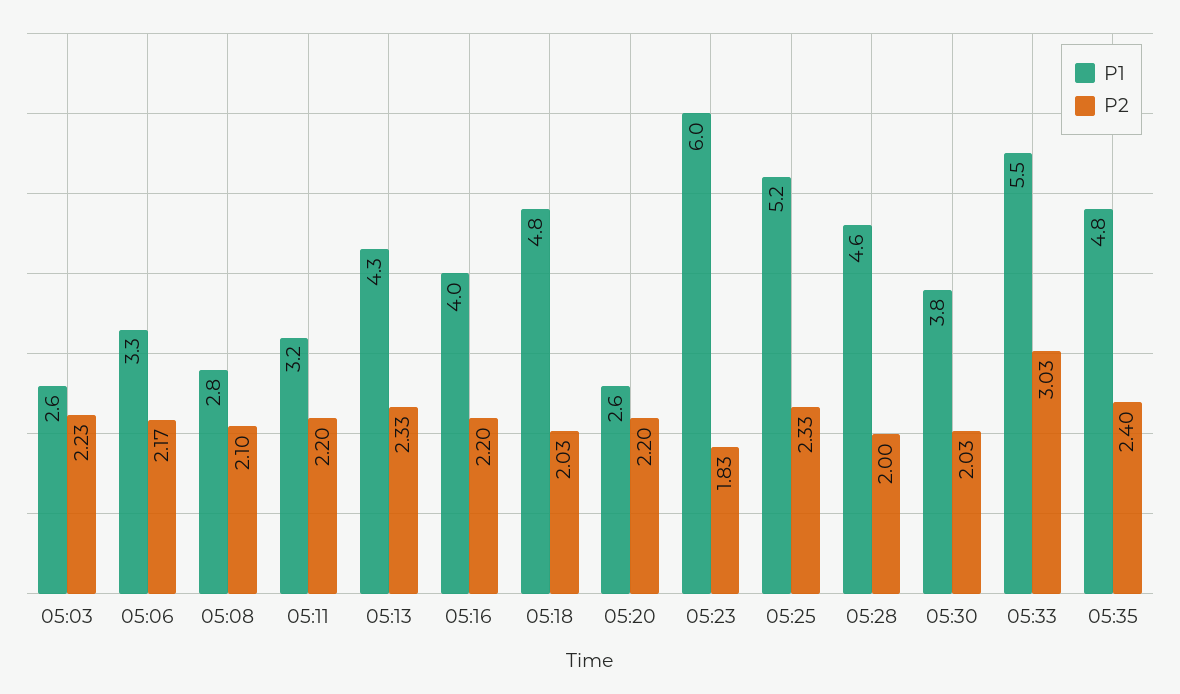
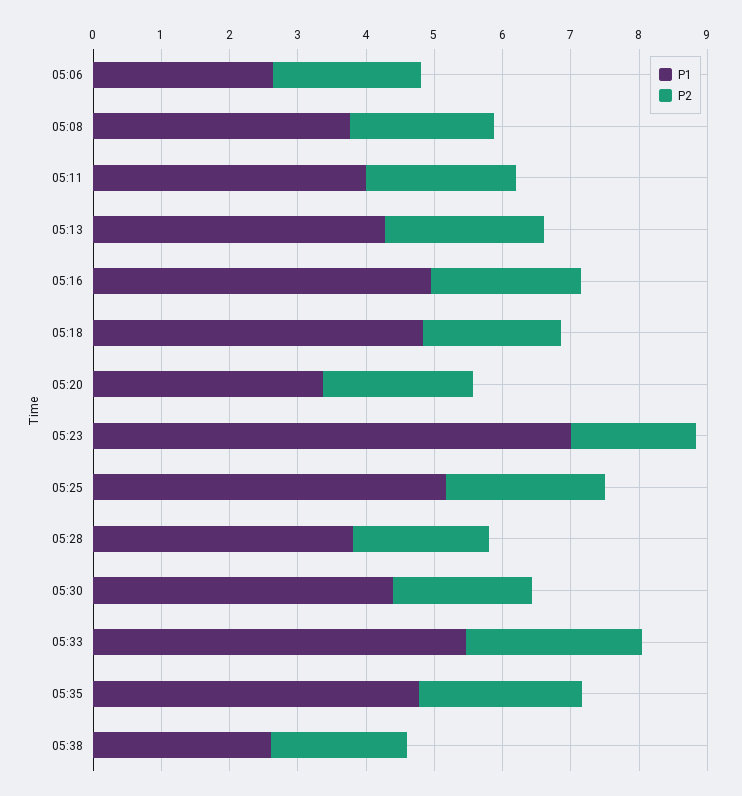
P1, 05:03: 2.6 -> none
P2, 05:03: 2.23 -> none
P1, 05:06: 3.3 -> 2.6
P1, 05:08: 2.8 -> 3.8
P1, 05:11: 3.2 -> 4
P1, 05:16: 4 -> 5
P1, 05:20: 2.6 -> 3.4
P1, 05:23: 6 -> 7
P1, 05:28: 4.6 -> 3.8
P1, 05:30: 3.8 -> 4.4
P2, 05:33: 3.03 -> 2.6
P1, 05:38: none -> 2.6
P2, 05:38: none -> 2

